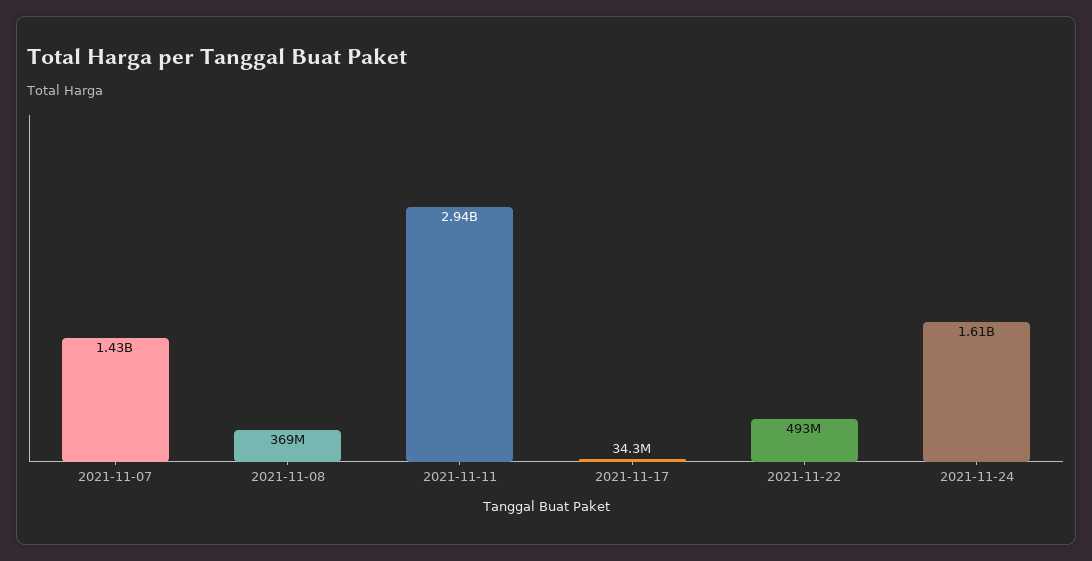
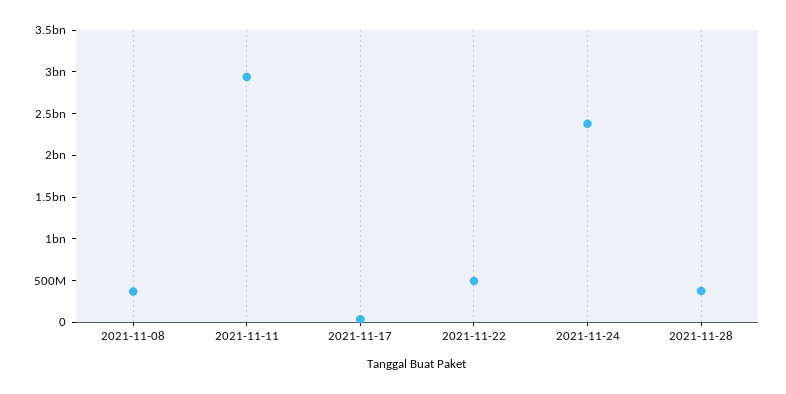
2021-11-07: 1430000000 -> none
2021-11-24: 1610000000 -> 2400000000
2021-11-28: none -> 400000000

